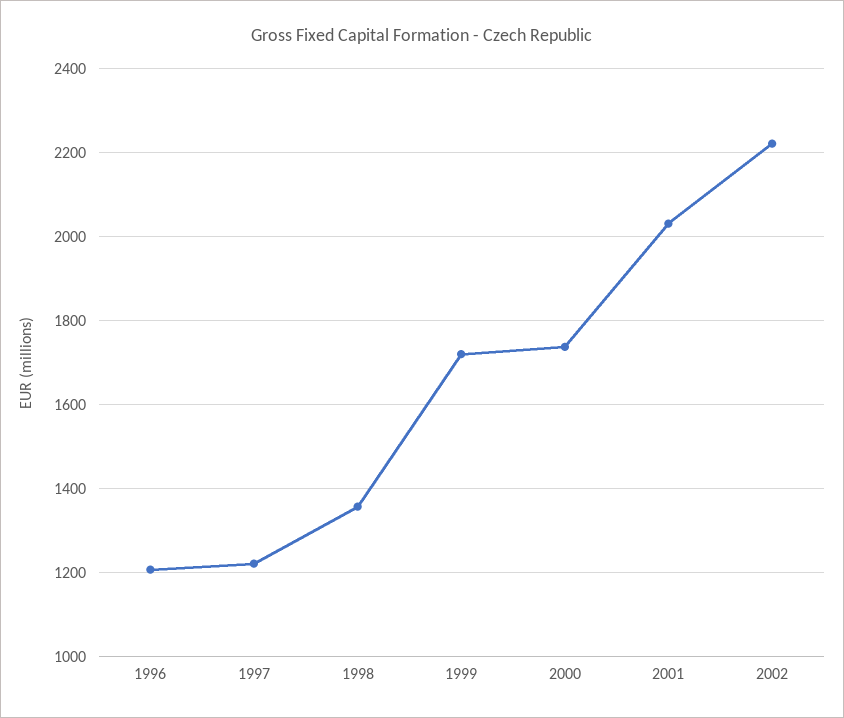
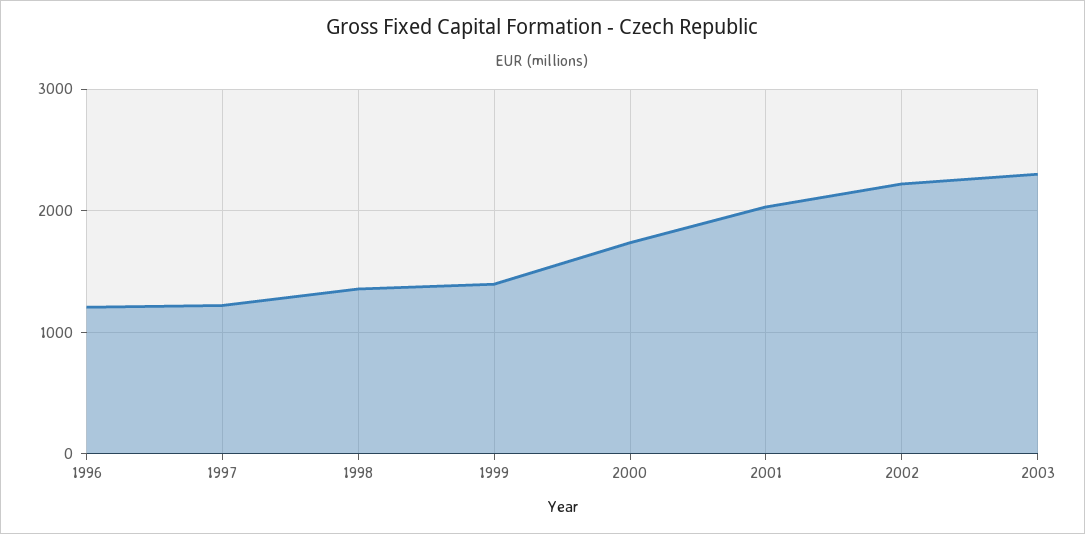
1999: 1720 -> 1400
2003: none -> 2300

